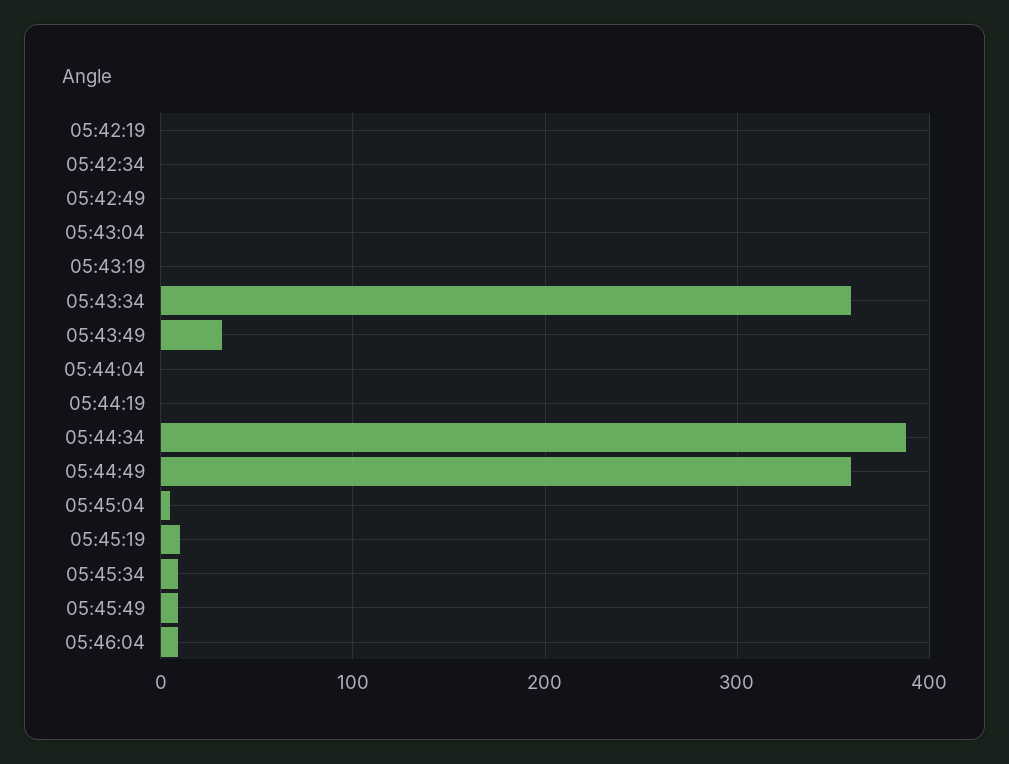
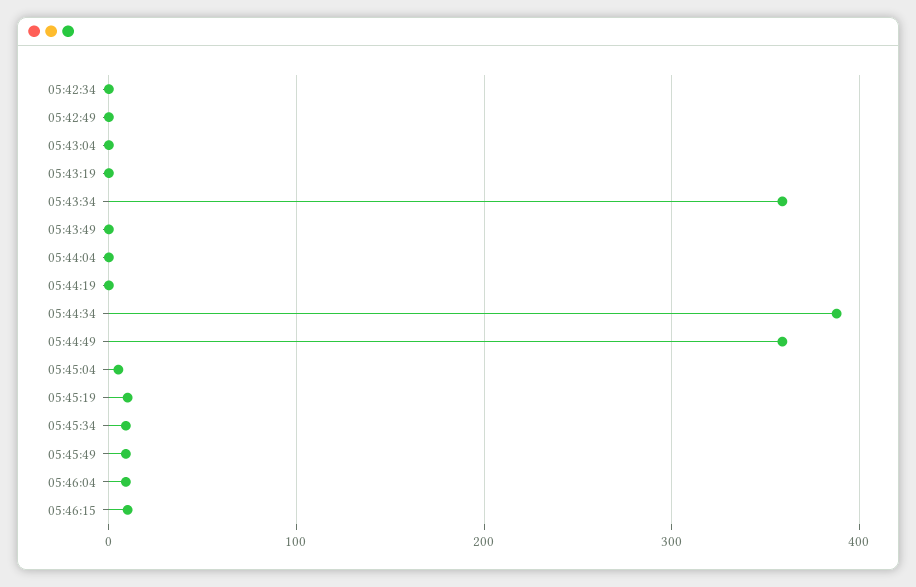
05:42:19: 0 -> none
05:43:49: 30 -> 0
05:46:15: none -> 10

